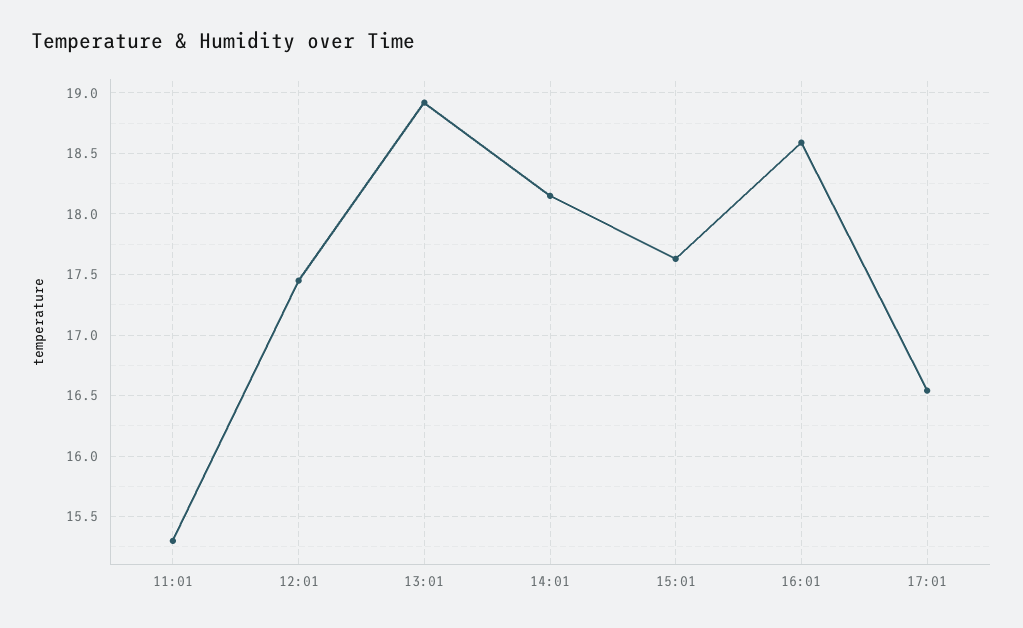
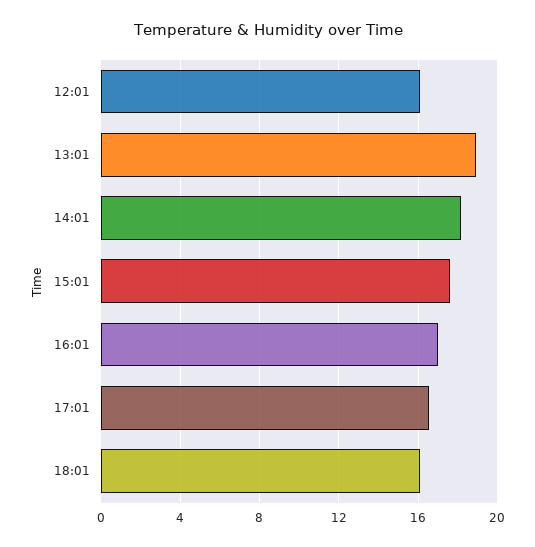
11:01: 15.3 -> none
12:01: 17.45 -> 16
16:01: 18.6 -> 17
18:01: none -> 16

